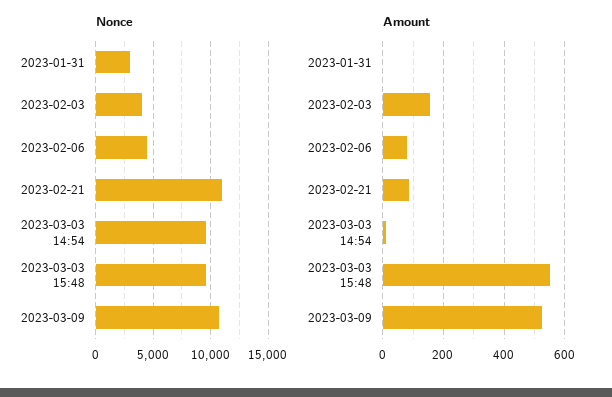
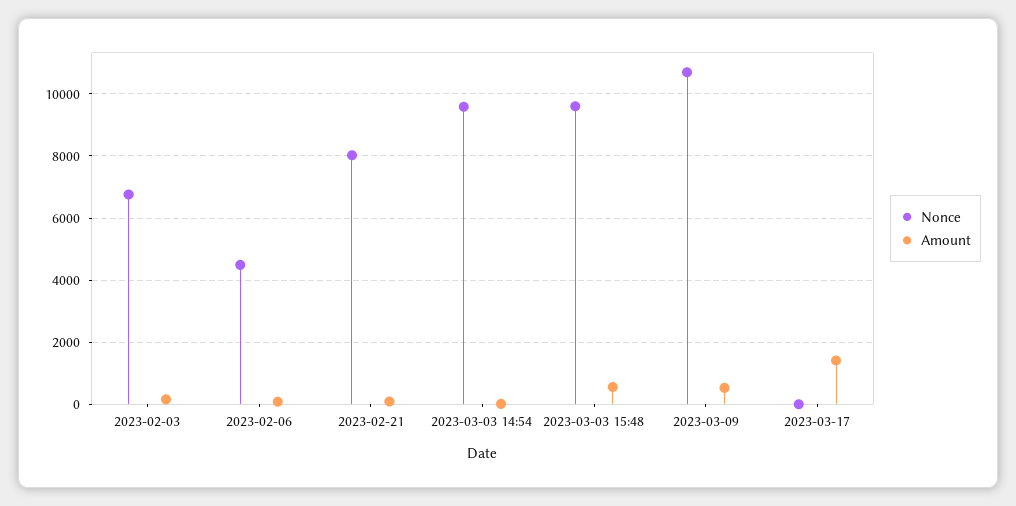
Nonce, 2023-01-31: 3000 -> none
Nonce, 2023-02-03: 4000 -> 6800
Nonce, 2023-02-21: 11000 -> 8000
Amount, 2023-01-31: 0 -> none
Nonce, 2023-03-17: none -> 0
Amount, 2023-03-17: none -> 1400

